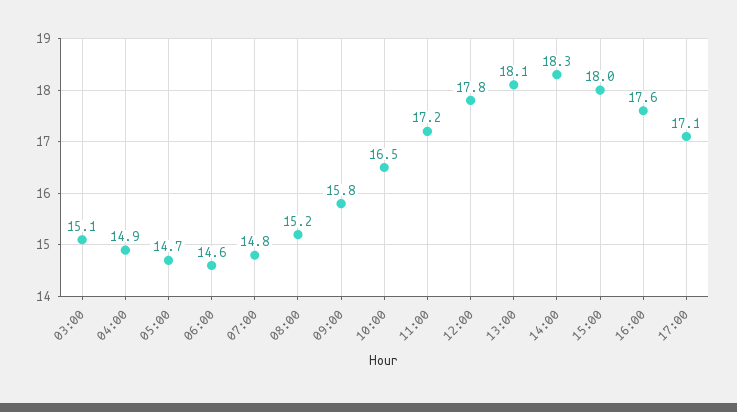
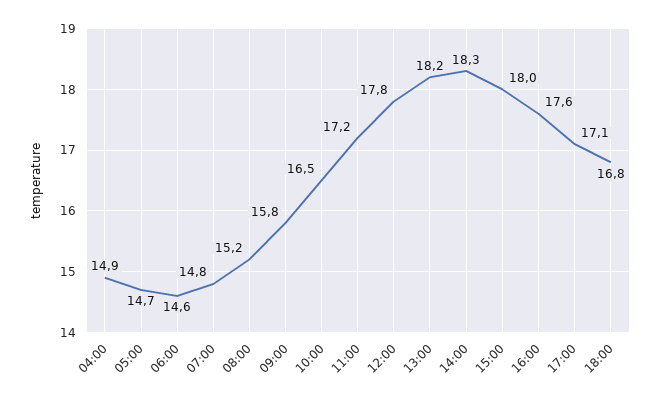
03:00: 15.1 -> none
13:00: 18.1 -> 18.2
18:00: none -> 16.8

